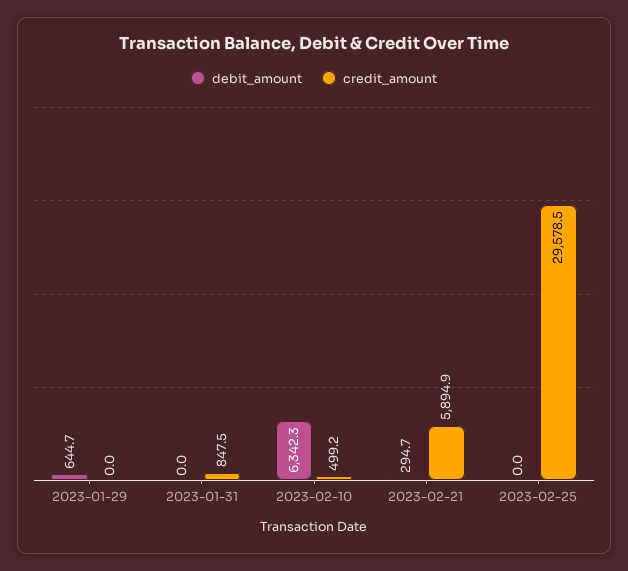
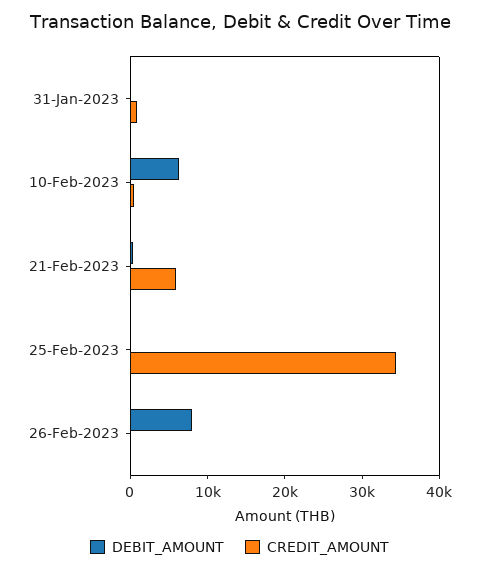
debit_amount, 2023-01-29: 644.7 -> none
credit_amount, 2023-01-29: 0 -> none
credit_amount, 2023-02-25: 29578.5 -> 34000
debit_amount, 26-Feb-2023: none -> 8000
credit_amount, 26-Feb-2023: none -> 0

